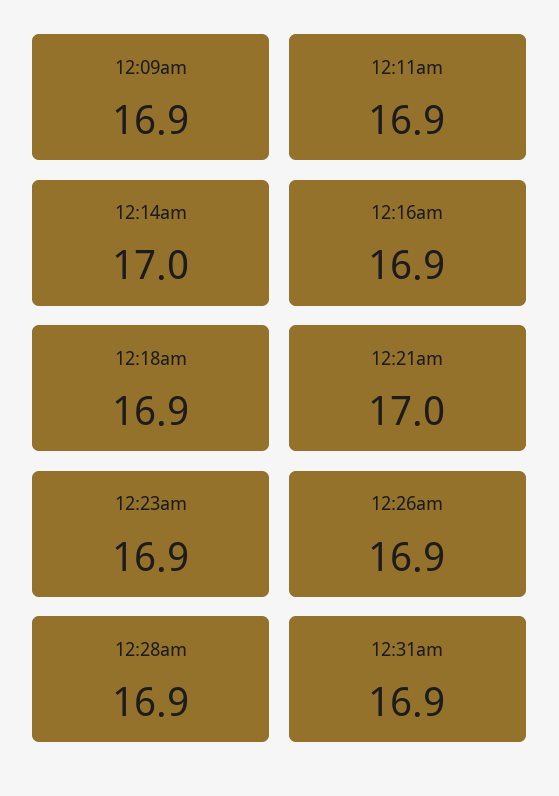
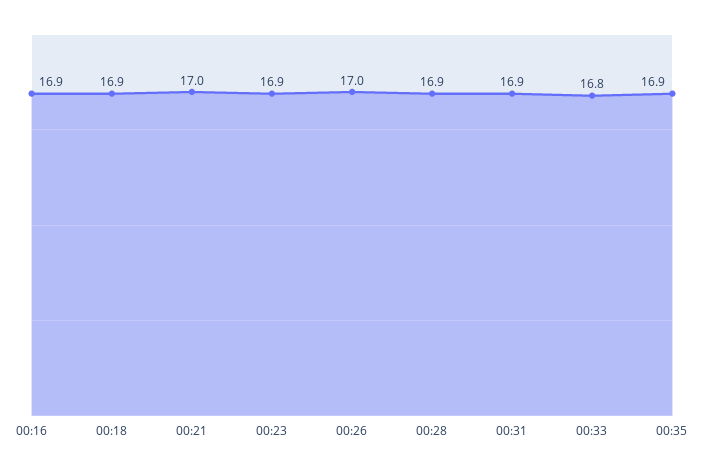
12:09am: 16.9 -> none
12:11am: 16.9 -> none
12:14am: 17 -> none
12:26am: 16.9 -> 17
00:33: none -> 16.8
00:35: none -> 16.9

